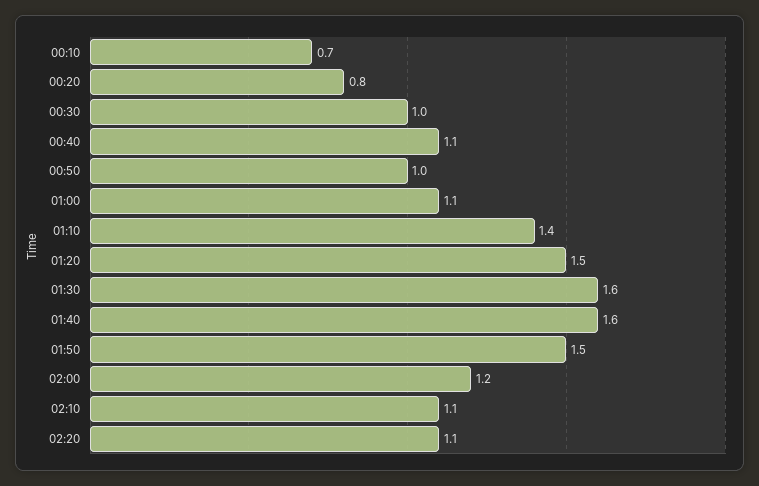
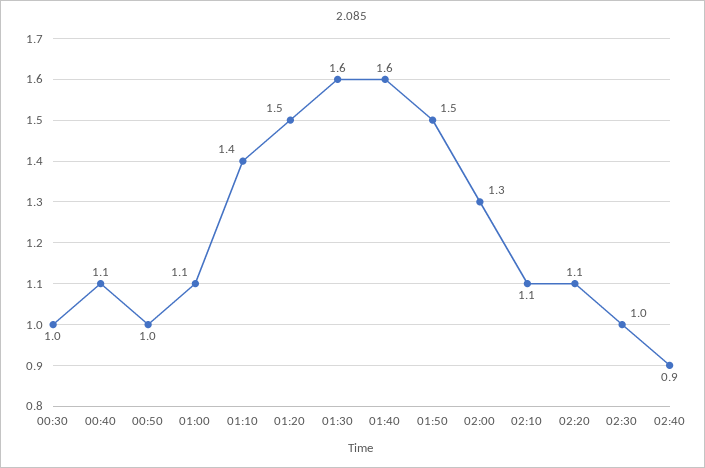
00:10: 0.7 -> none
00:20: 0.8 -> none
02:00: 1.2 -> 1.3
02:30: none -> 1
02:40: none -> 0.9

